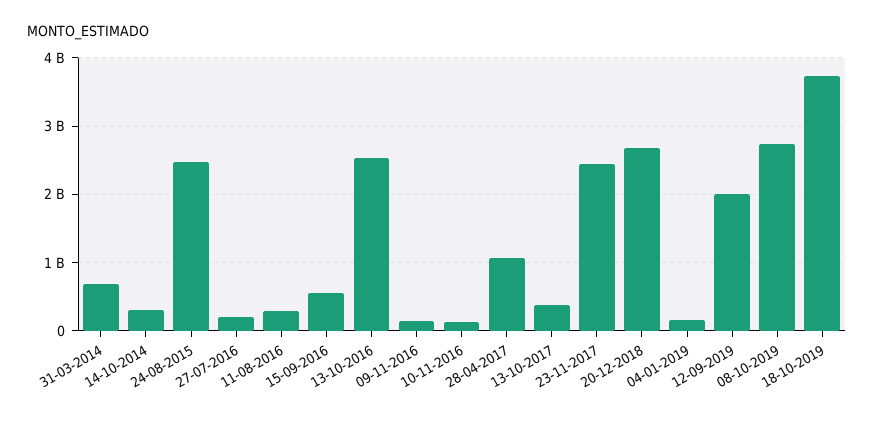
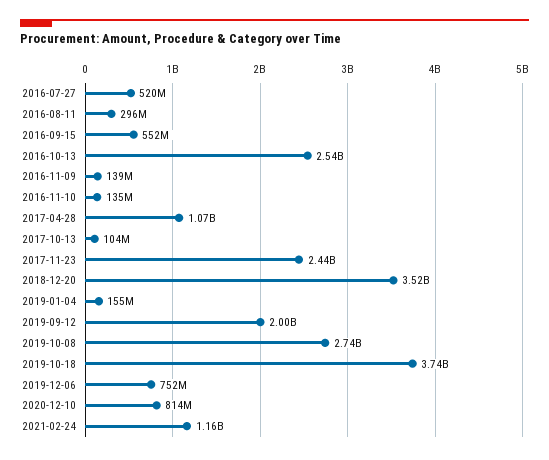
31-03-2014: 700000000 -> none
14-10-2014: 300000000 -> none
24-08-2015: 2500000000 -> none
27-07-2016: 200000000 -> 520000000
13-10-2017: 400000000 -> 104000000
20-12-2018: 2700000000 -> 3520000000
2019-12-06: none -> 752000000
2020-12-10: none -> 814000000
2021-02-24: none -> 1160000000

